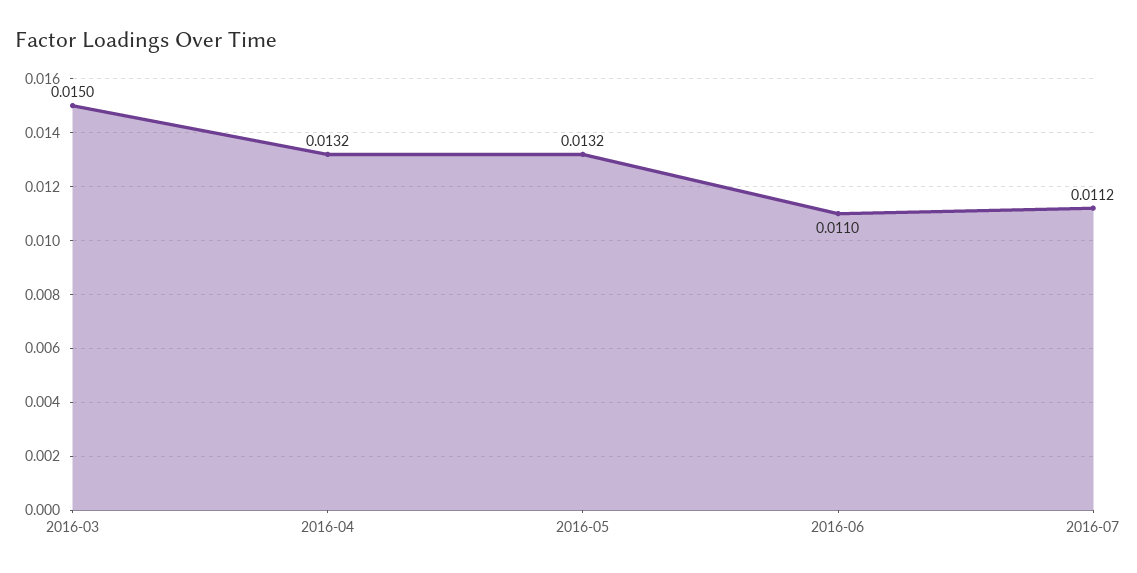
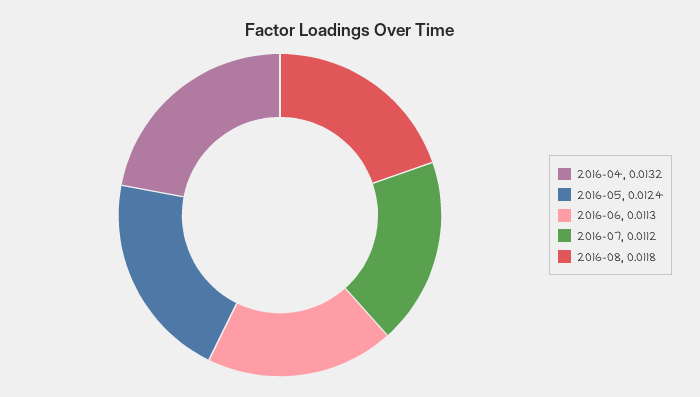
2016-03: 0.015 -> none
2016-05: 0.0132 -> 0.0124
2016-06: 0.011 -> 0.0113
2016-08: none -> 0.0118

